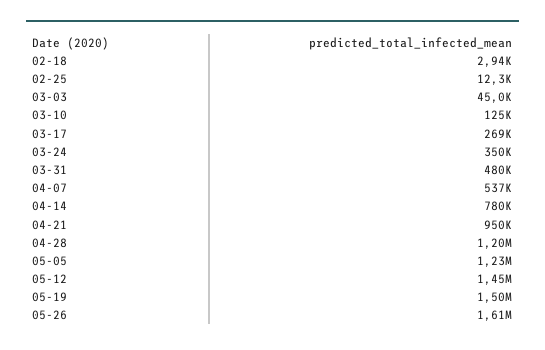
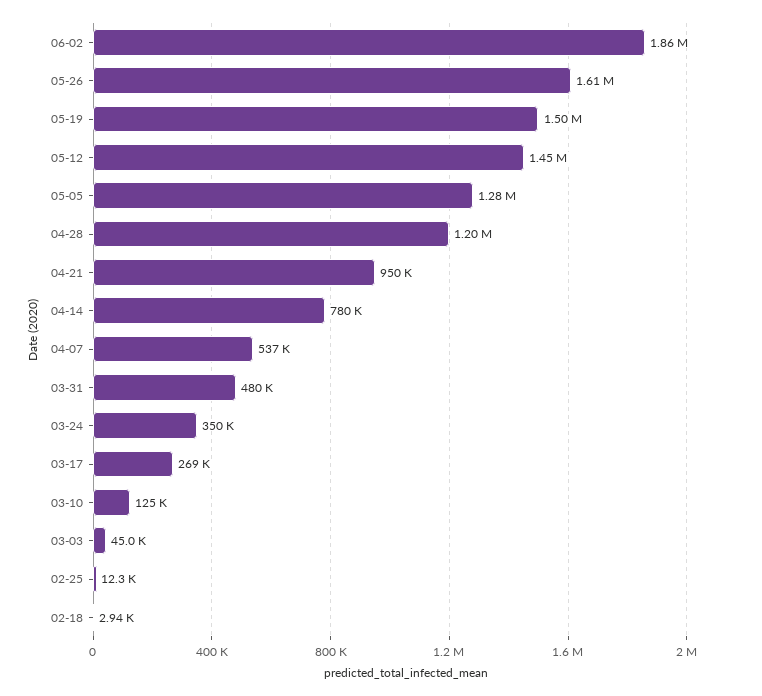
05-05: 1230000 -> 1280000
06-02: none -> 1860000

